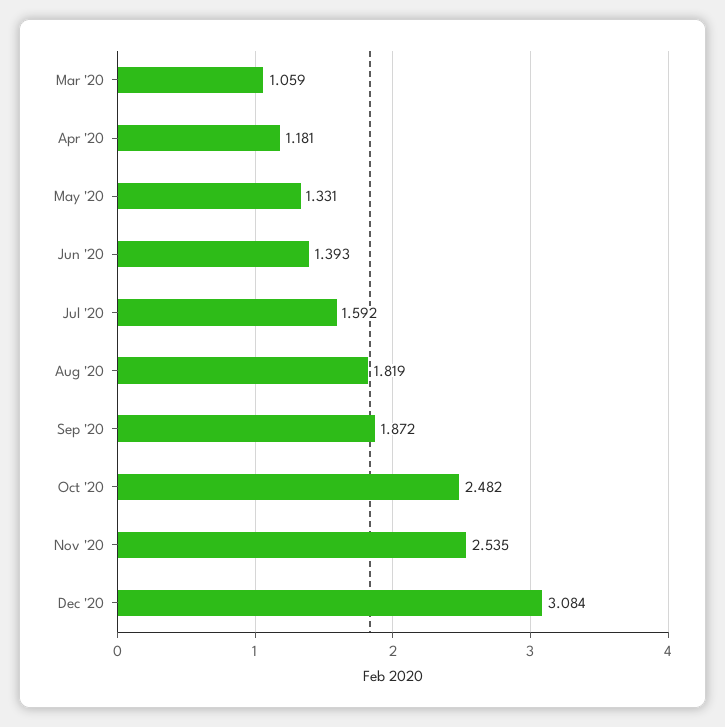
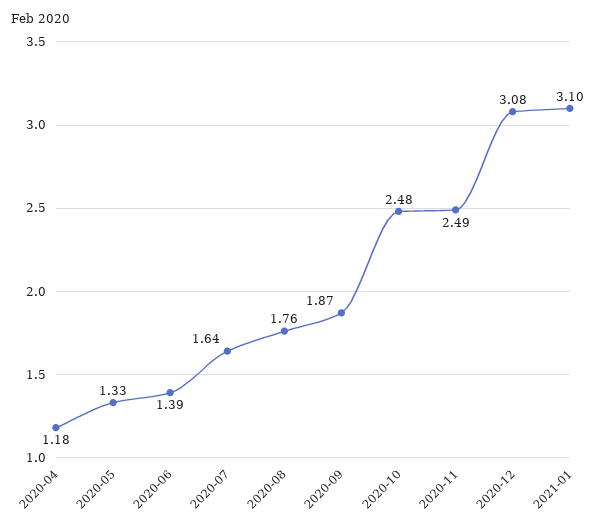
Mar '20: 1.059 -> none
Jul '20: 1.592 -> 1.64
Aug '20: 1.819 -> 1.76
Nov '20: 2.535 -> 2.49
2021-01: none -> 3.1

